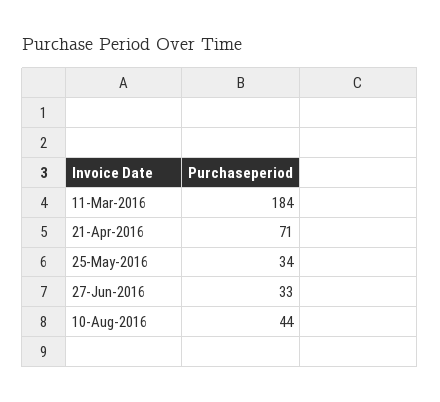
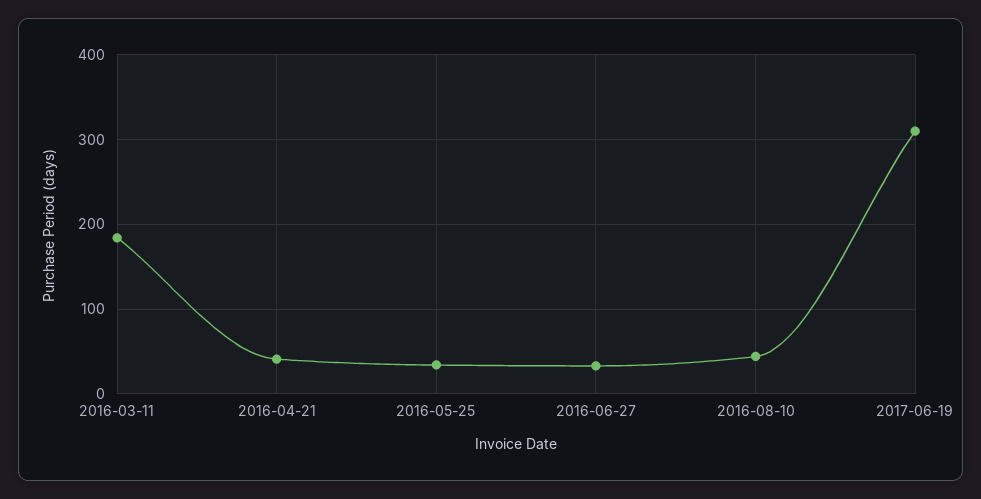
21-Apr-2016: 71 -> 40
2017-06-19: none -> 310

